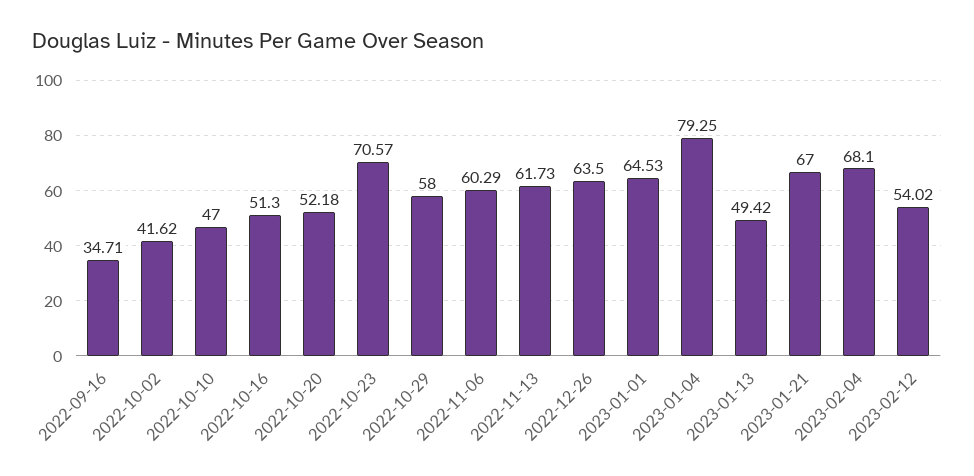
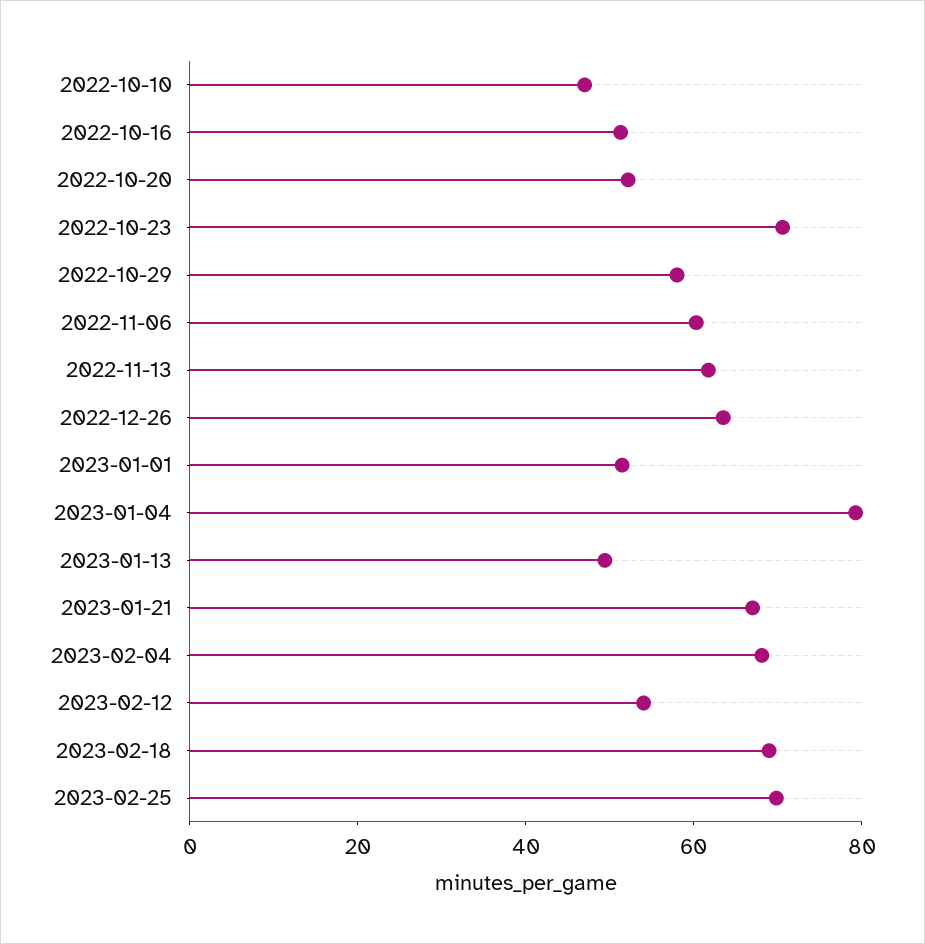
2022-09-16: 34.71 -> none
2022-10-02: 41.62 -> none
2023-01-01: 64.53 -> 50
2023-02-18: none -> 70
2023-02-25: none -> 70

